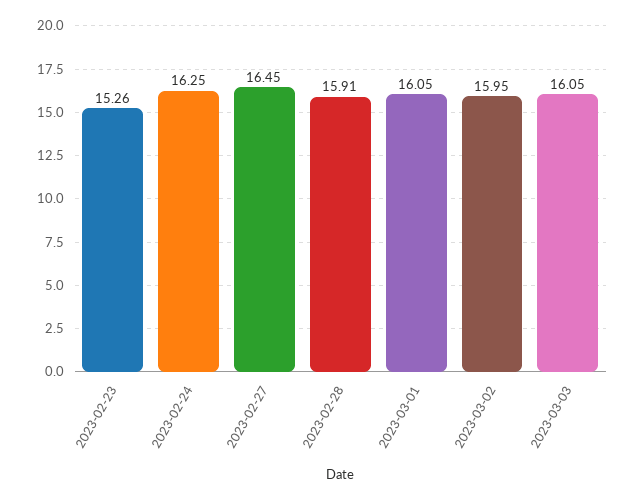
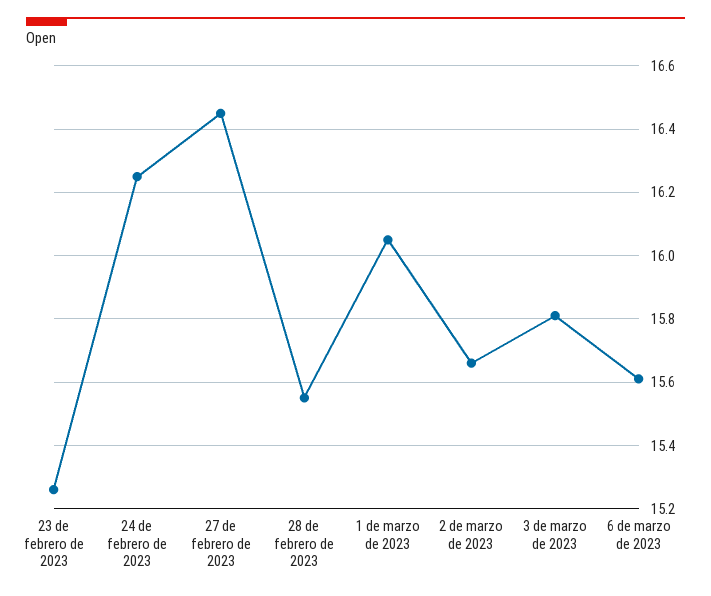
2023-02-28: 15.91 -> 15.55
2023-03-02: 15.95 -> 15.65
2023-03-03: 16.05 -> 15.8
6 de marzo de 2023: none -> 15.6

